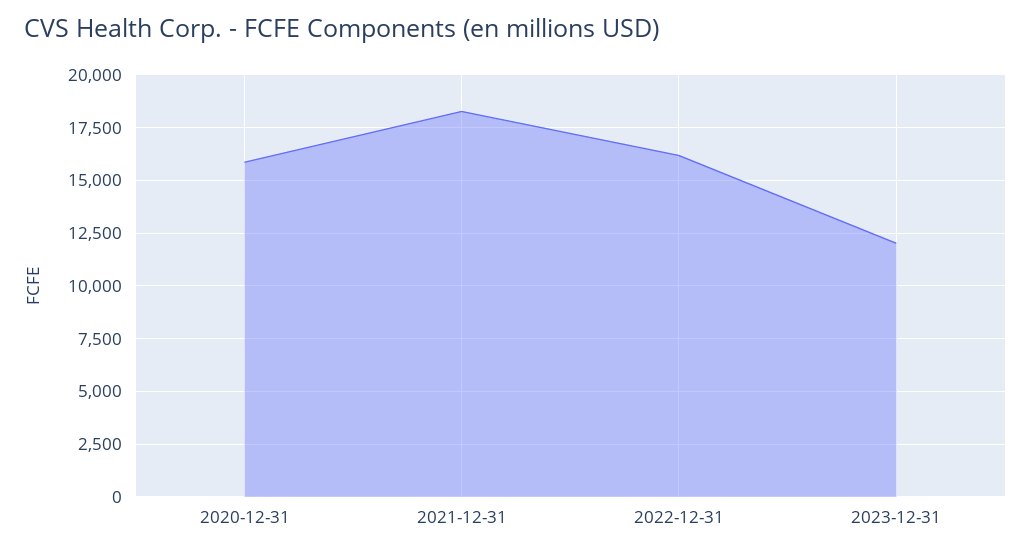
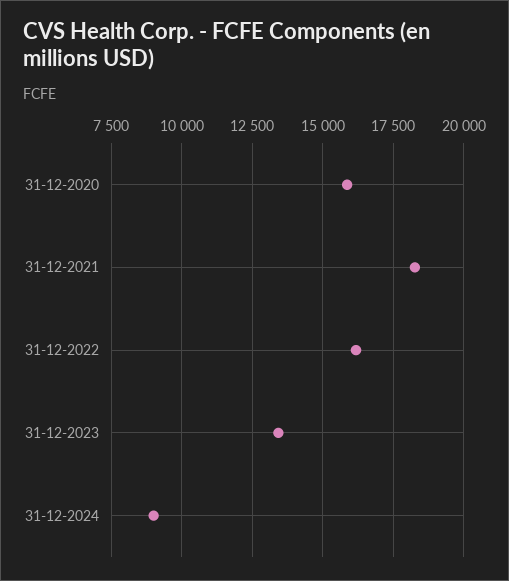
2023-12-31: 12000 -> 13500
31-12-2024: none -> 9000

